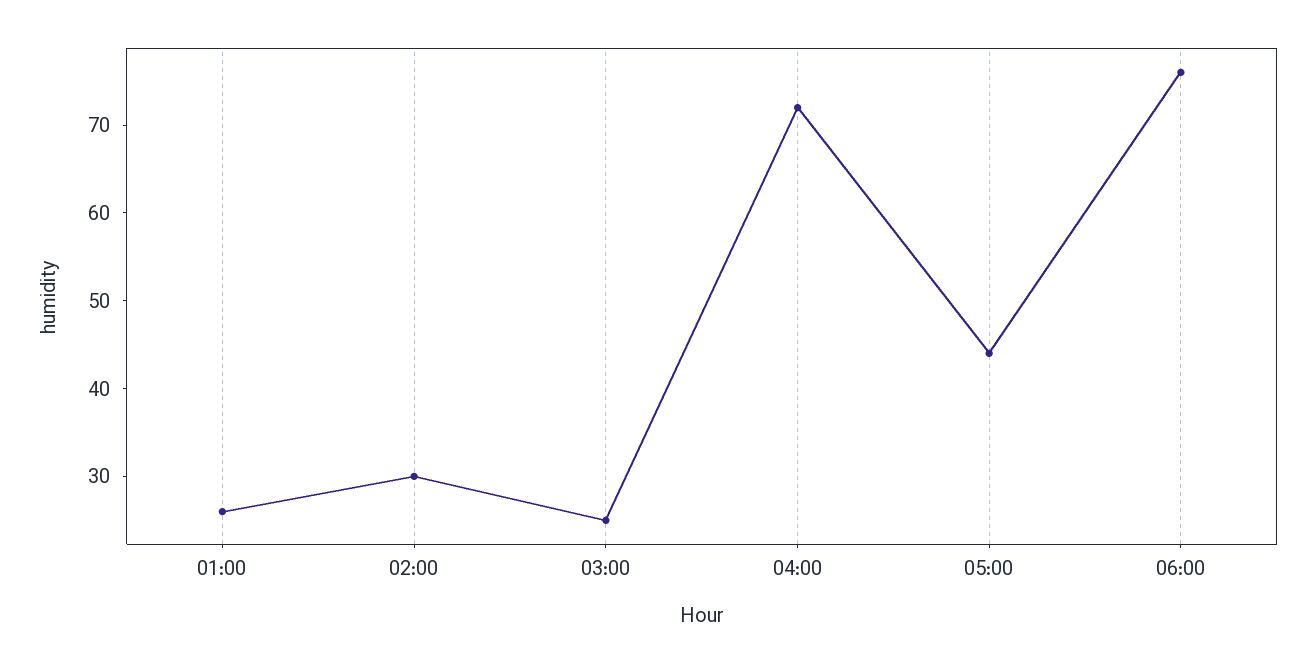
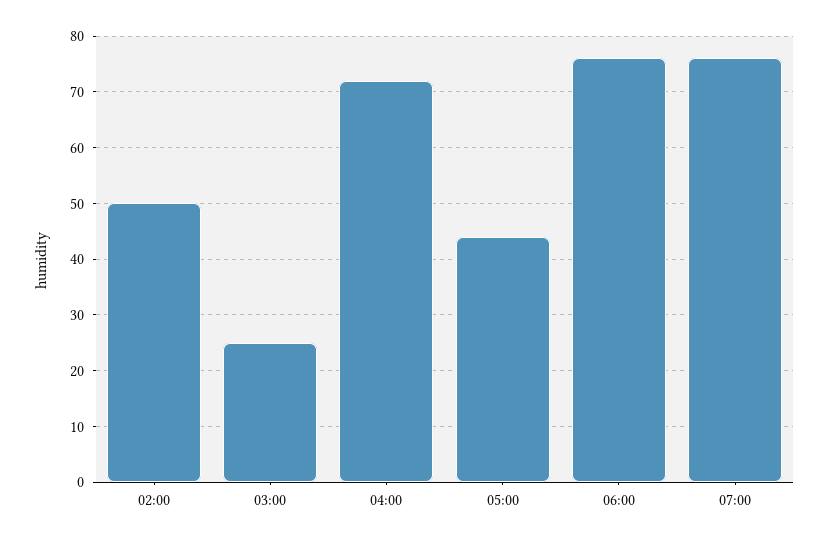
01:00: 26 -> none
02:00: 30 -> 50
07:00: none -> 75

